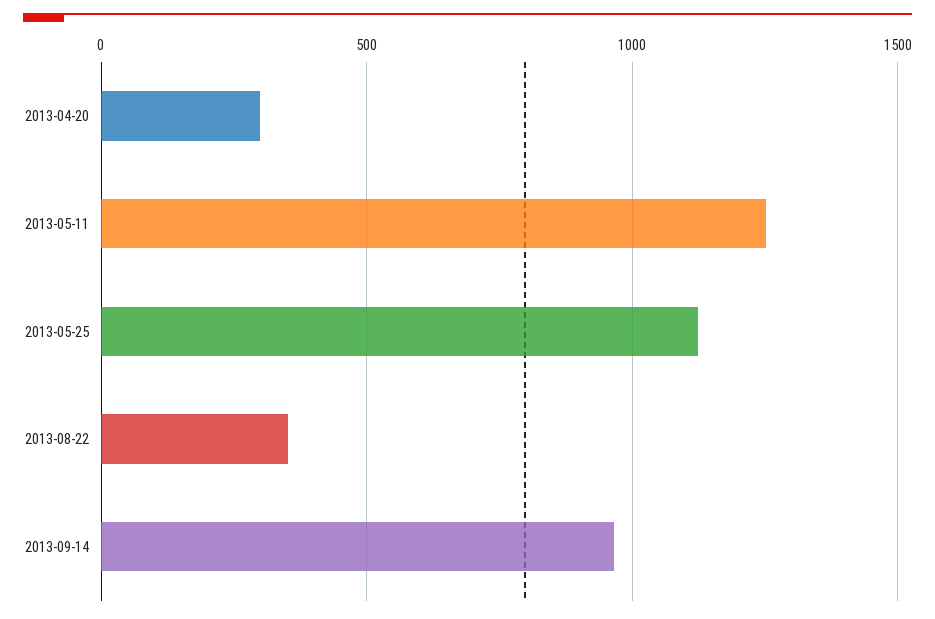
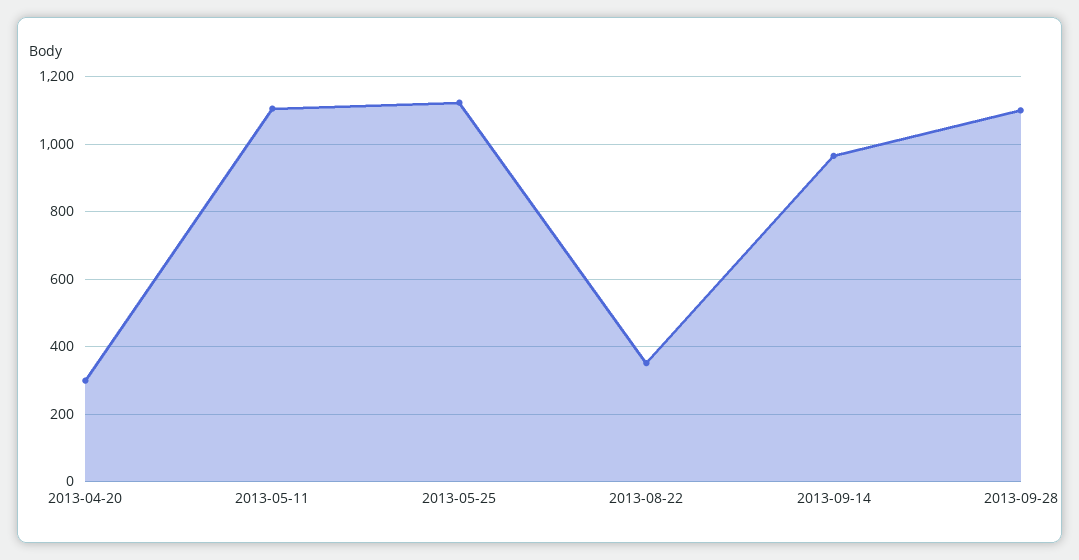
2013-05-11: 1250 -> 1100
2013-09-28: none -> 1100

